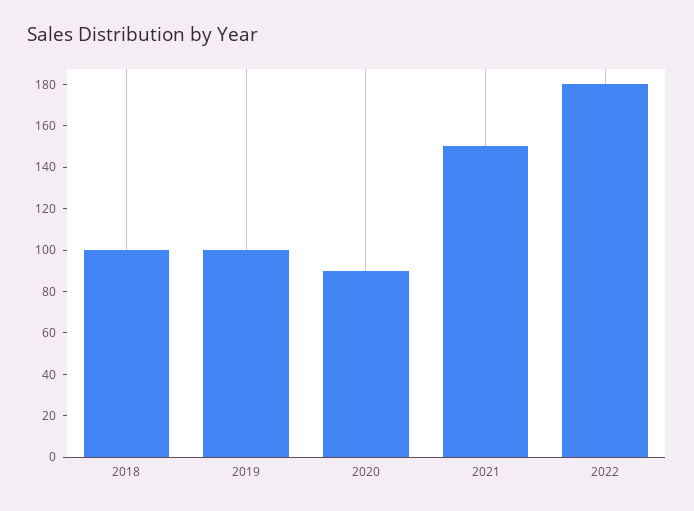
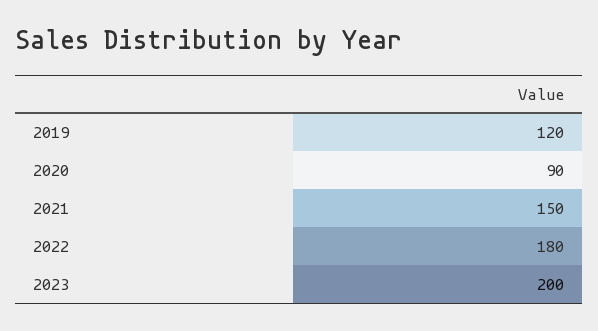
2018: 100 -> none
2019: 100 -> 120
2023: none -> 200

